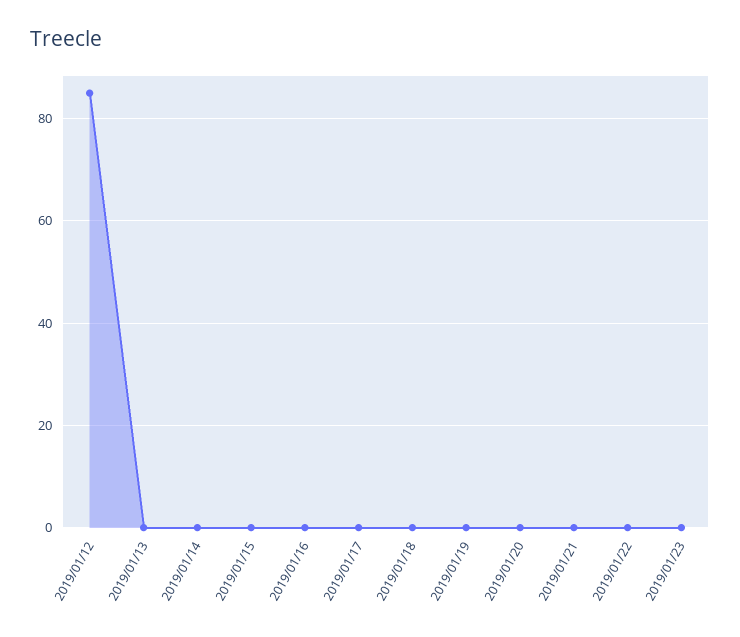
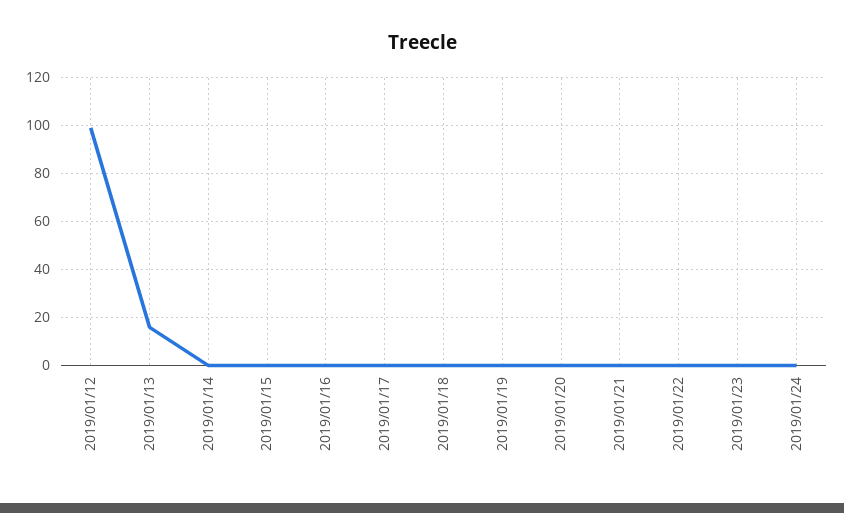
2019/01/12: 85 -> 100
2019/01/13: 0 -> 15
2019/01/24: none -> 0

